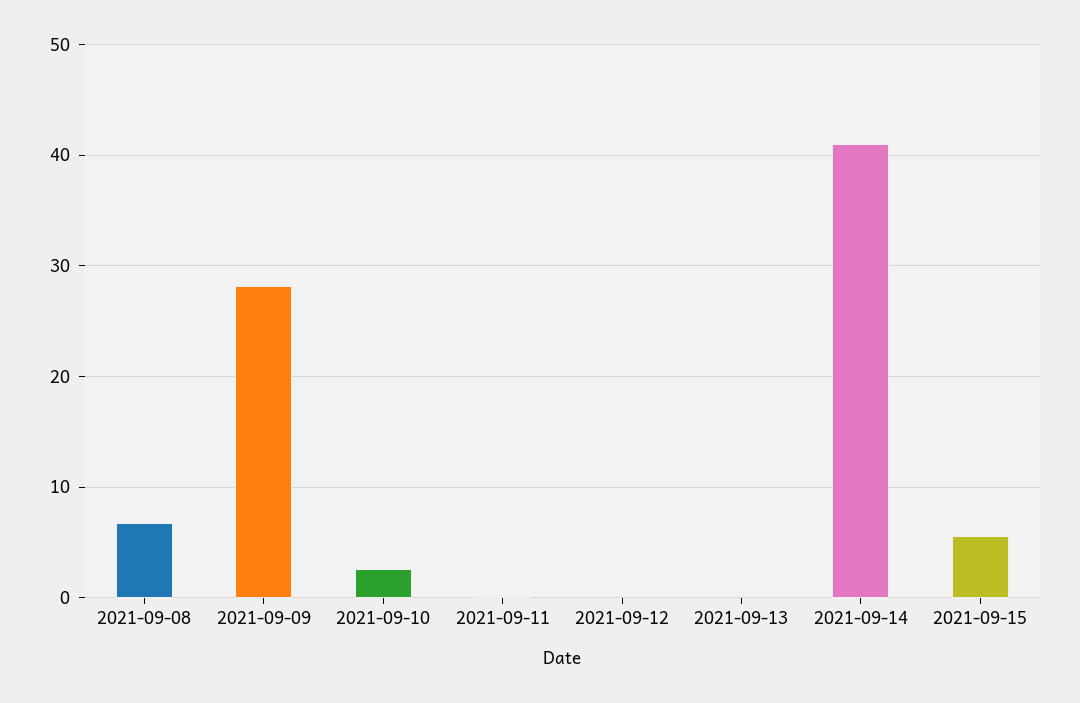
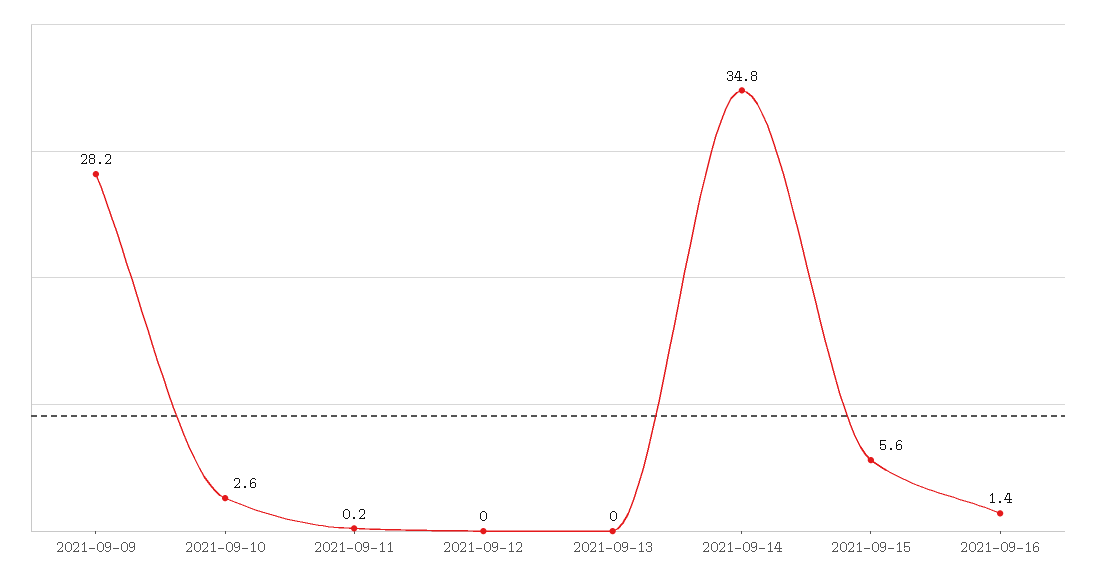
2021-09-08: 7 -> none
2021-09-14: 41 -> 34.8
2021-09-16: none -> 1.4

